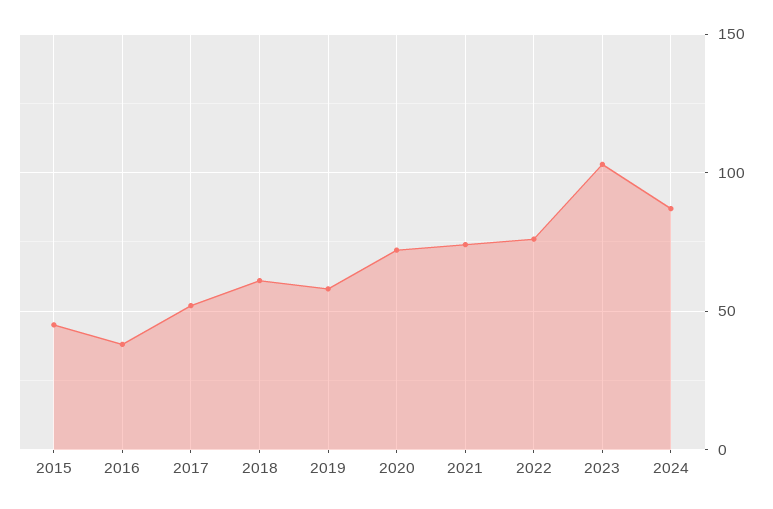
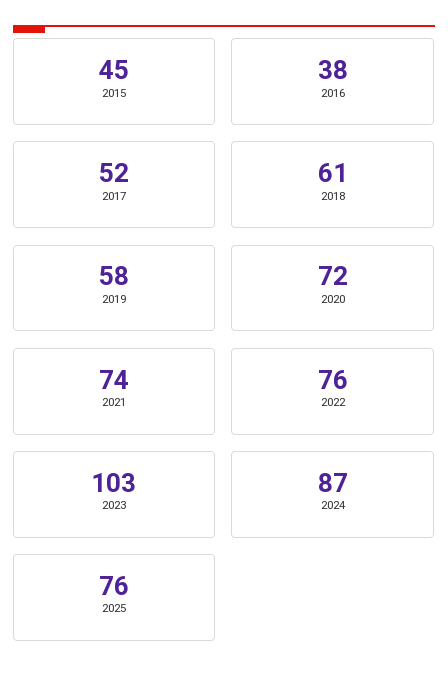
2025: none -> 76

